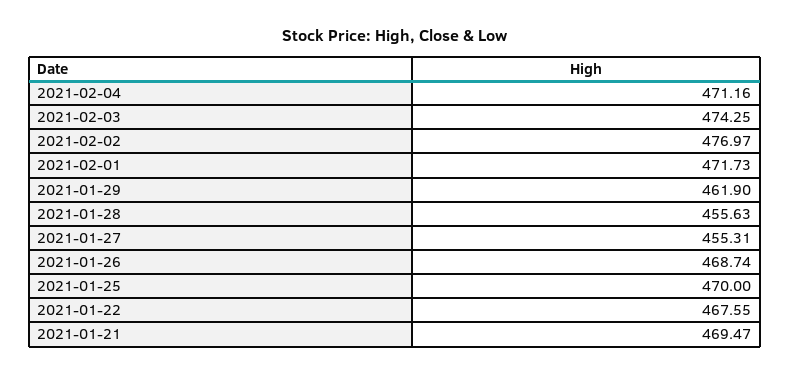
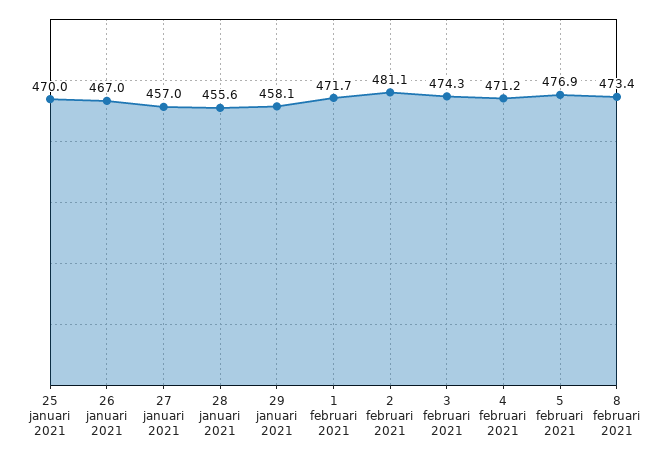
2021-02-02: 476.97 -> 481.1
2021-01-29: 461.9 -> 458.1
2021-01-27: 455.31 -> 457
2021-01-26: 468.74 -> 467
2021-01-22: 467.55 -> none
2021-01-21: 469.47 -> none
5 februari 2021: none -> 476.9
8 februari 2021: none -> 473.4

